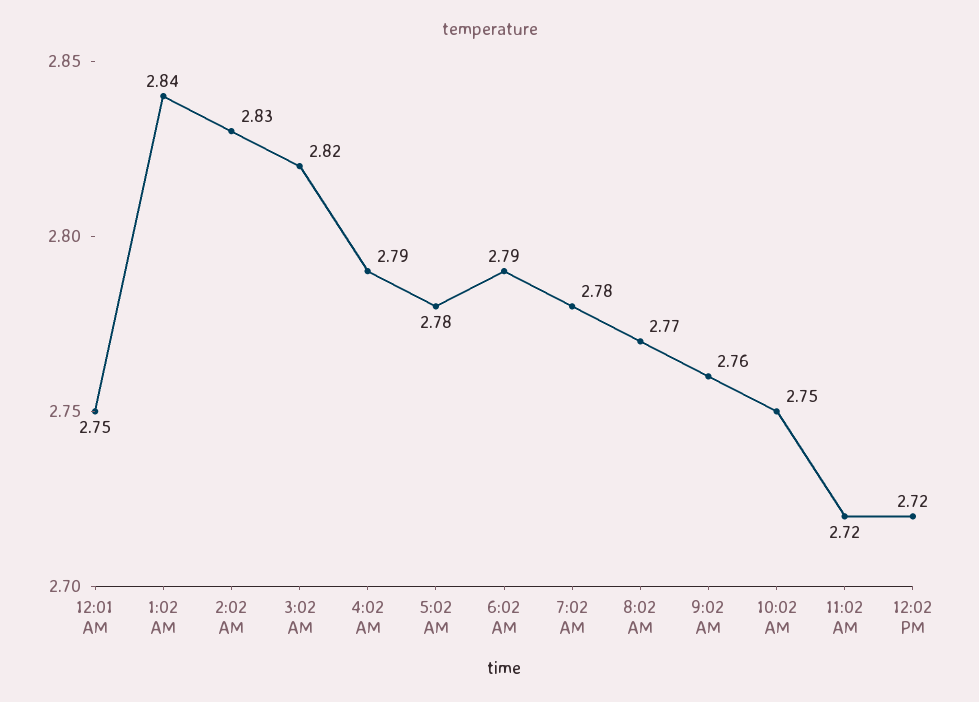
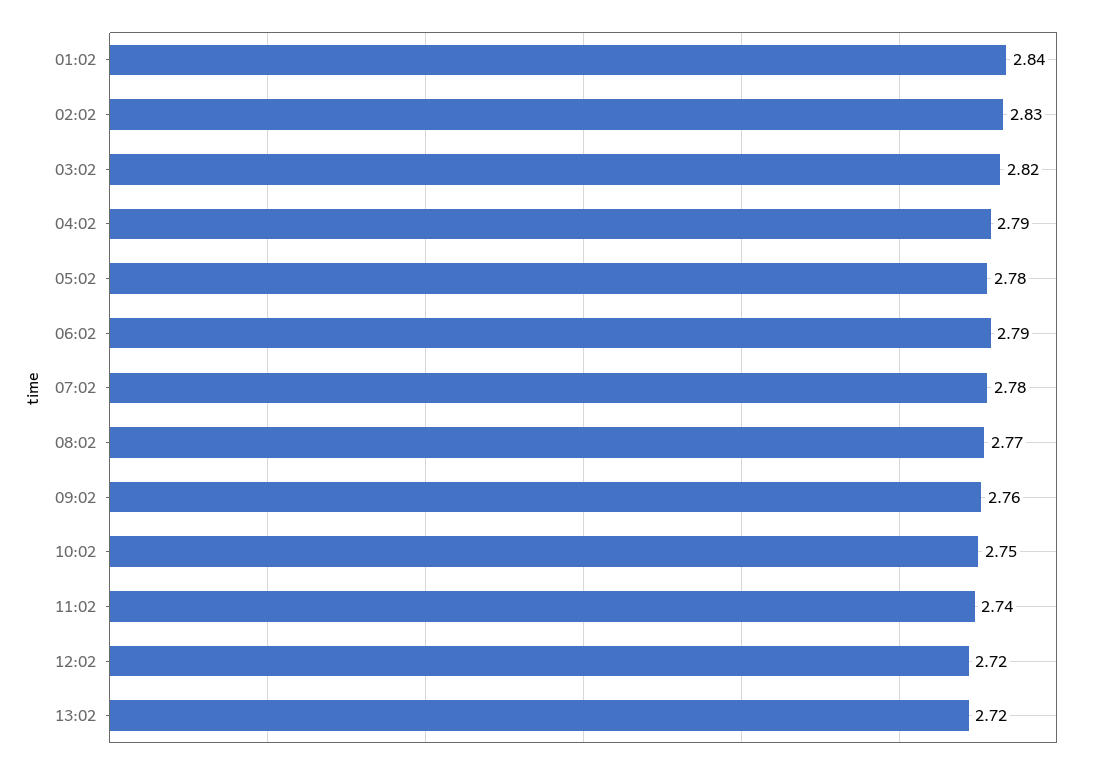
12:01 AM: 2.75 -> none
11:02 AM: 2.72 -> 2.74
13:02: none -> 2.72

